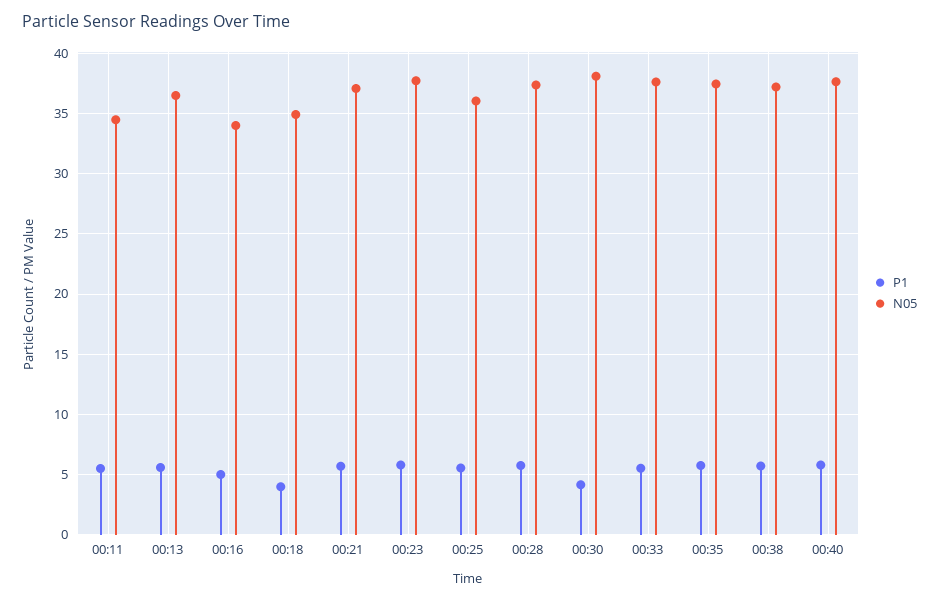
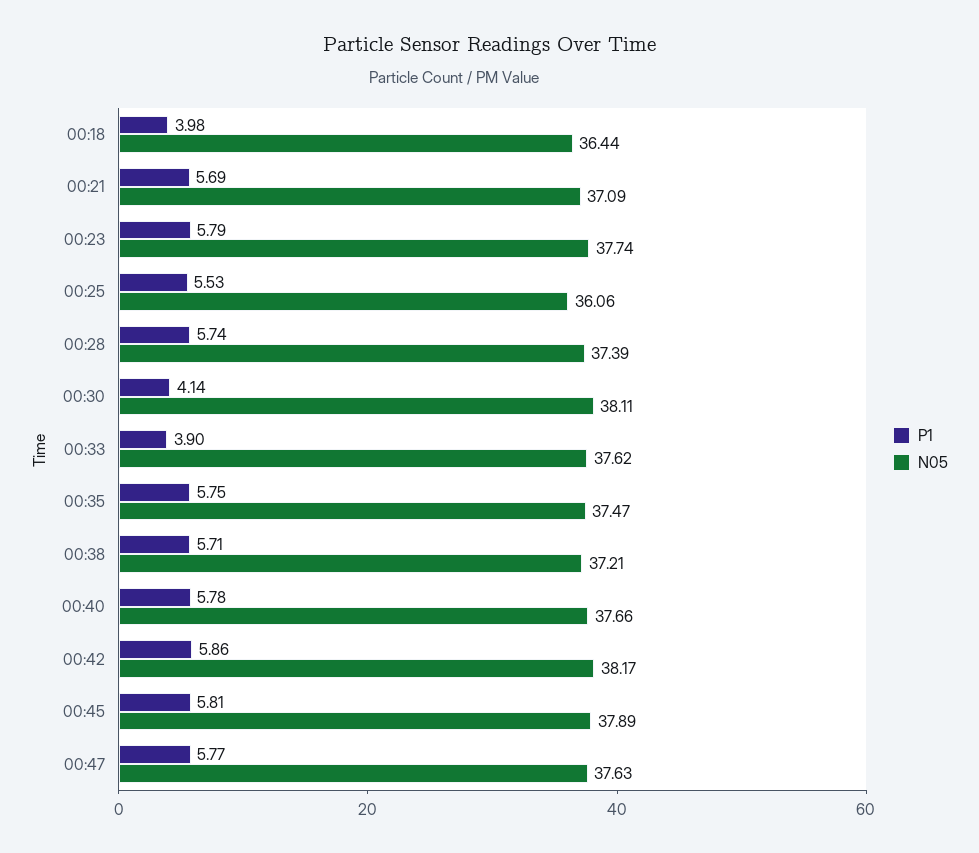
P1, 00:11: 5.5 -> none
N05, 00:11: 34.5 -> none
P1, 00:13: 5.5 -> none
N05, 00:13: 36.5 -> none
P1, 00:16: 5 -> none
N05, 00:16: 34 -> none
N05, 00:18: 35 -> 36.44
P1, 00:33: 5.5 -> 3.9
P1, 00:42: none -> 5.86
N05, 00:42: none -> 38.17
P1, 00:45: none -> 5.81
N05, 00:45: none -> 37.89
P1, 00:47: none -> 5.77
N05, 00:47: none -> 37.63

